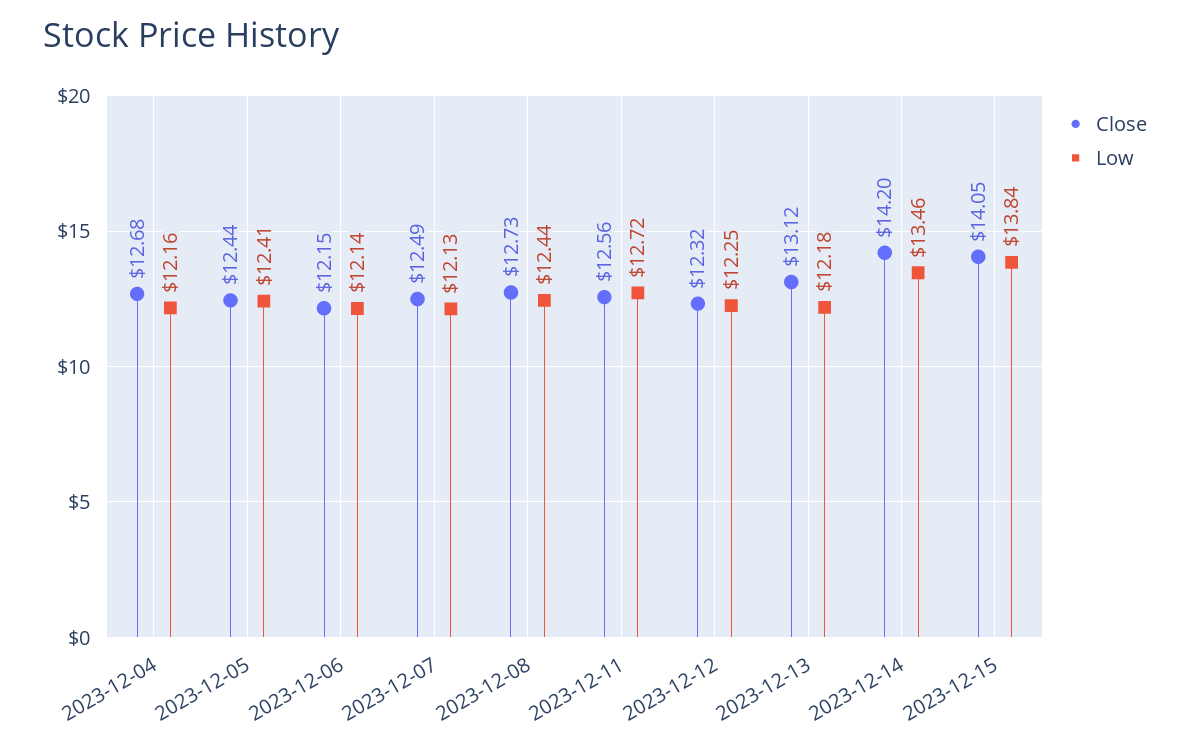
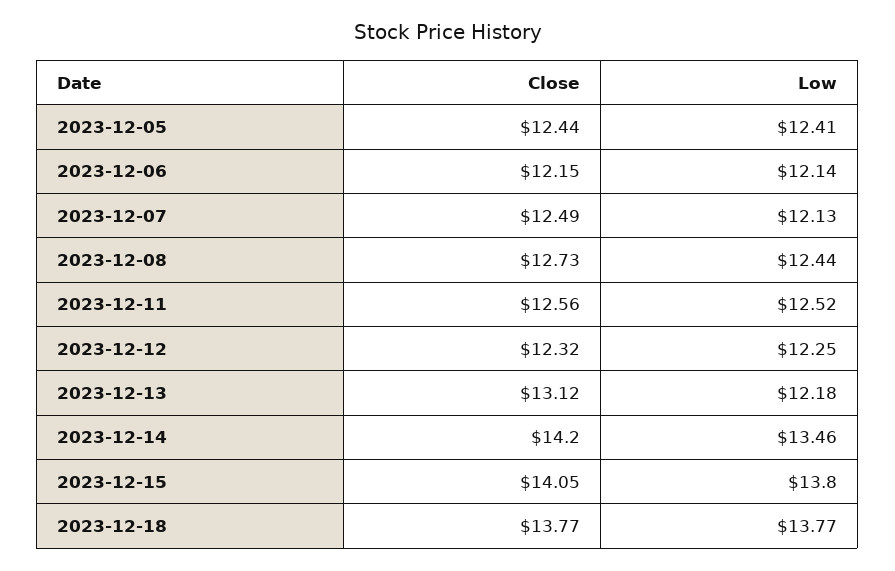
Close, 2023-12-04: 12.68 -> none
Low, 2023-12-04: 12.16 -> none
Low, 2023-12-11: 12.72 -> 12.52
Low, 2023-12-15: 13.84 -> 13.8
Close, 2023-12-18: none -> 13.77
Low, 2023-12-18: none -> 13.77

